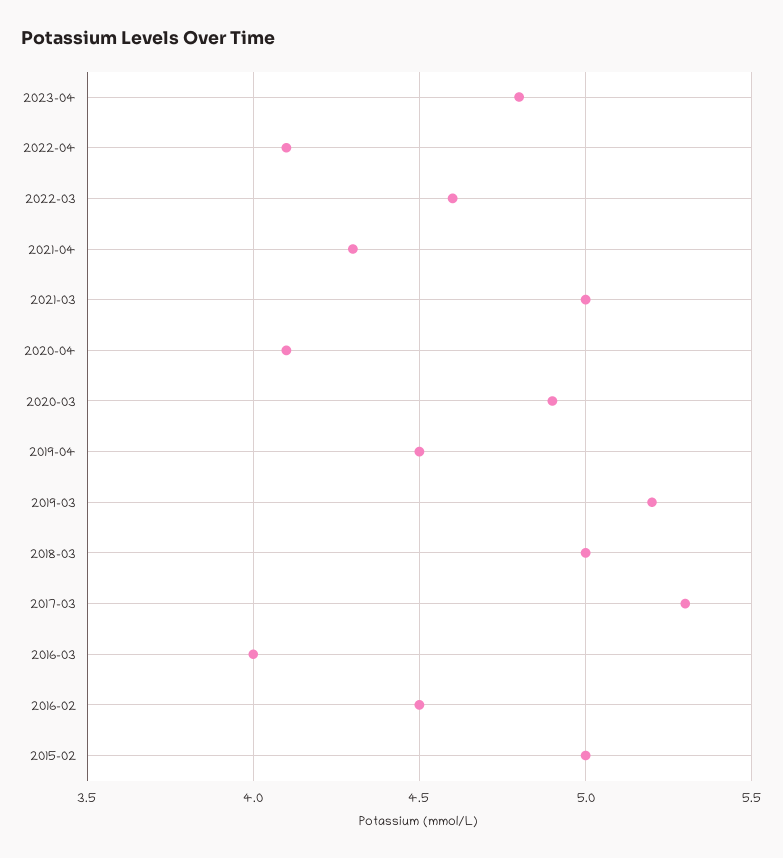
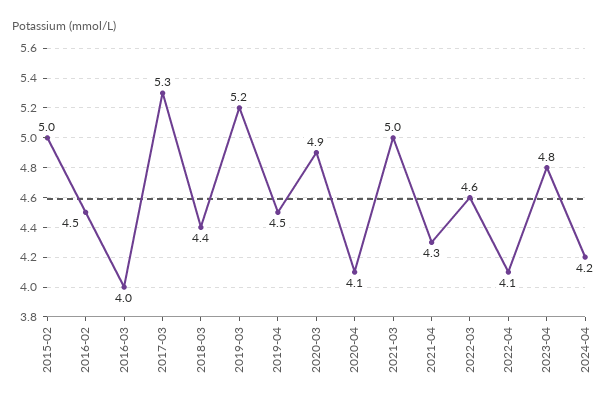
2018-03: 5 -> 4.4
2024-04: none -> 4.2

